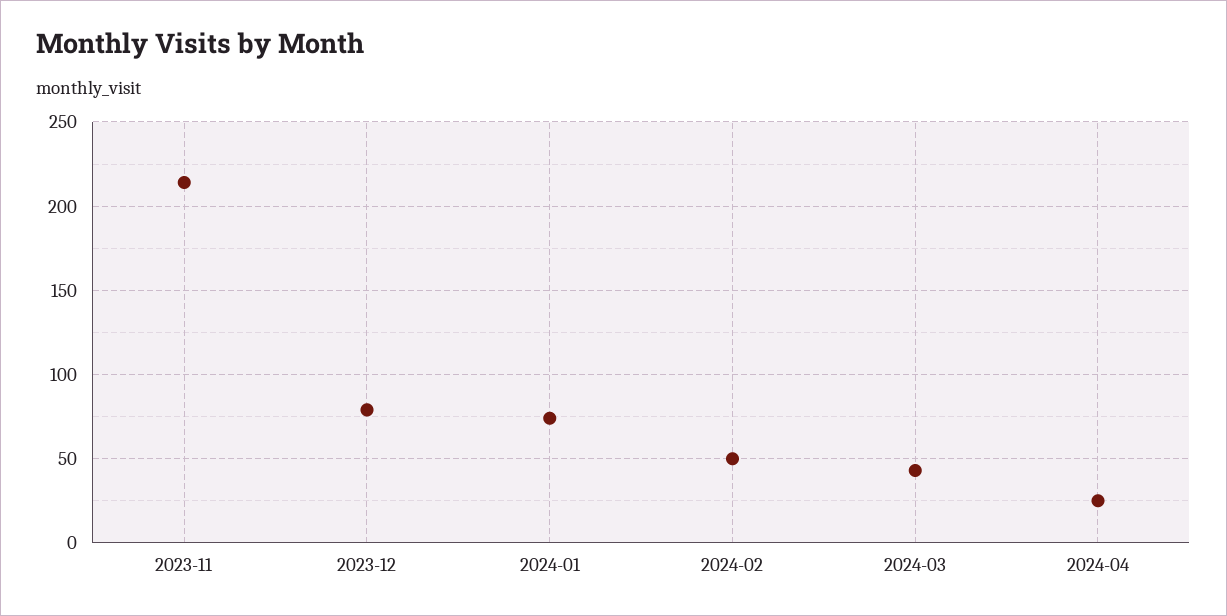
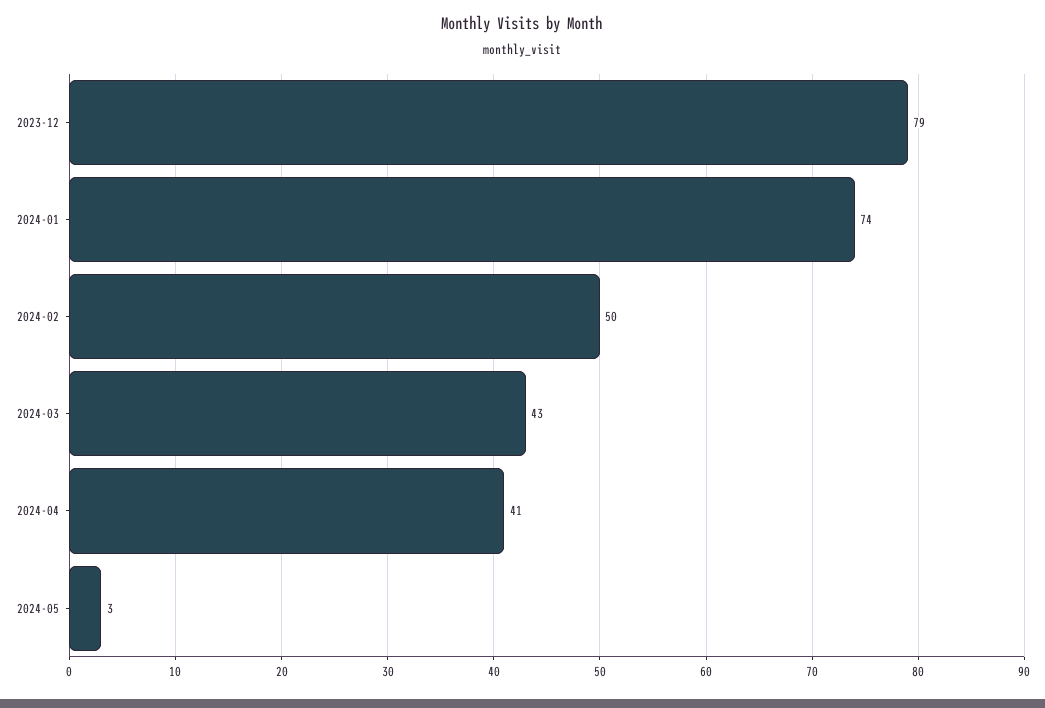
2023-11: 215 -> none
2024-04: 25 -> 41
2024-05: none -> 3

